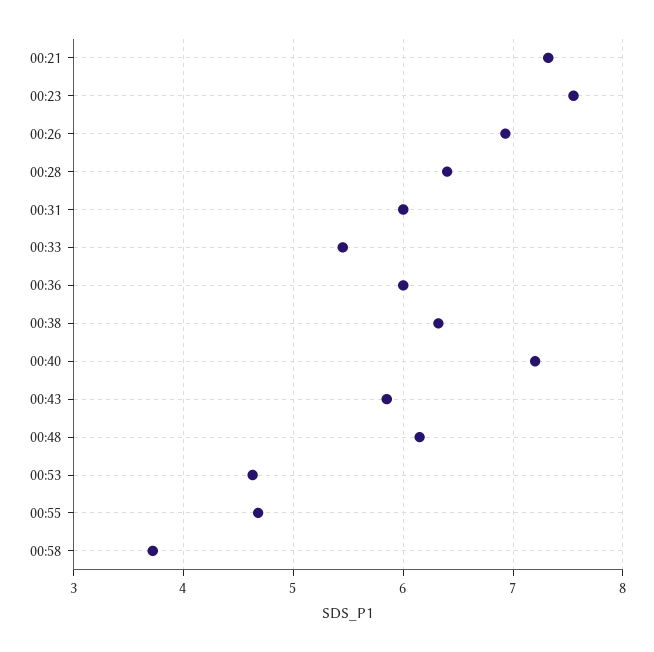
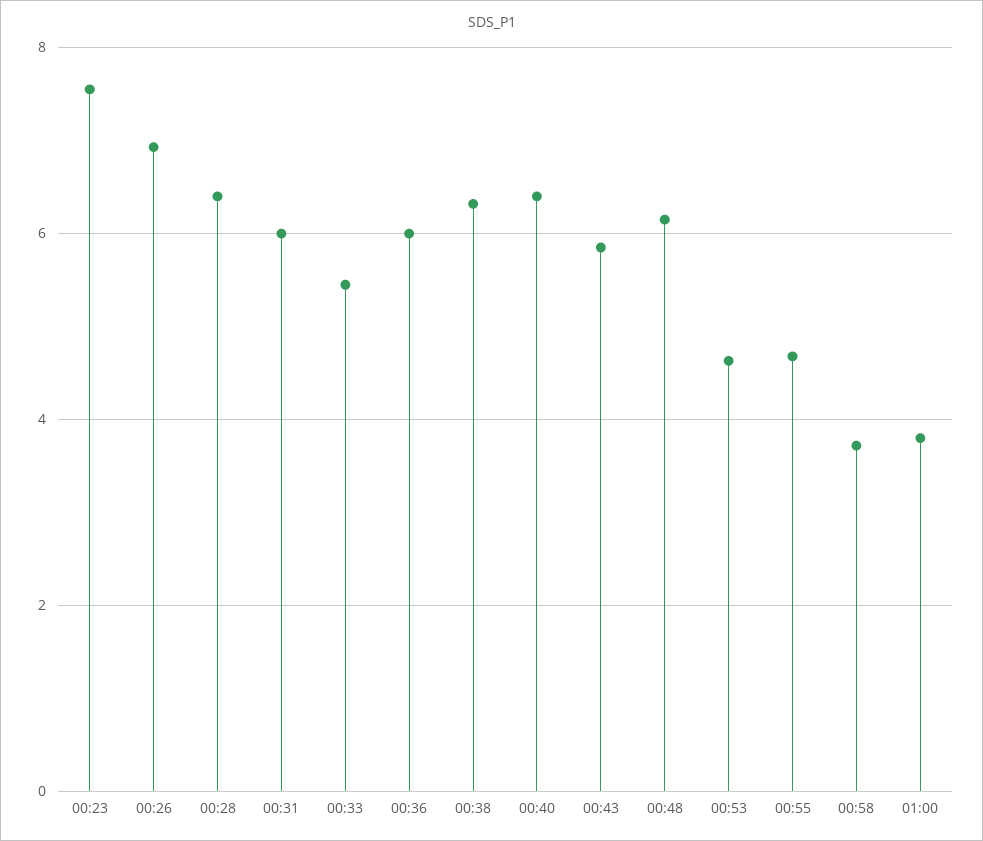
00:21: 7.3 -> none
00:40: 7.2 -> 6.4
01:00: none -> 3.8

